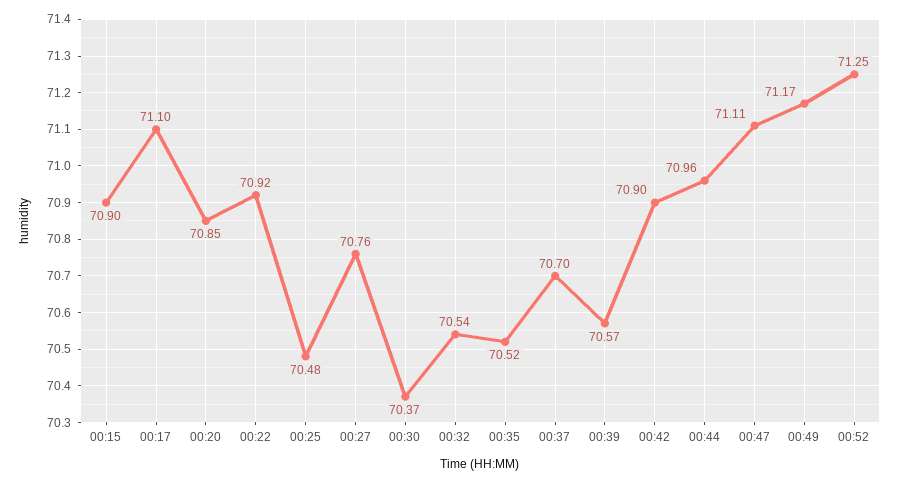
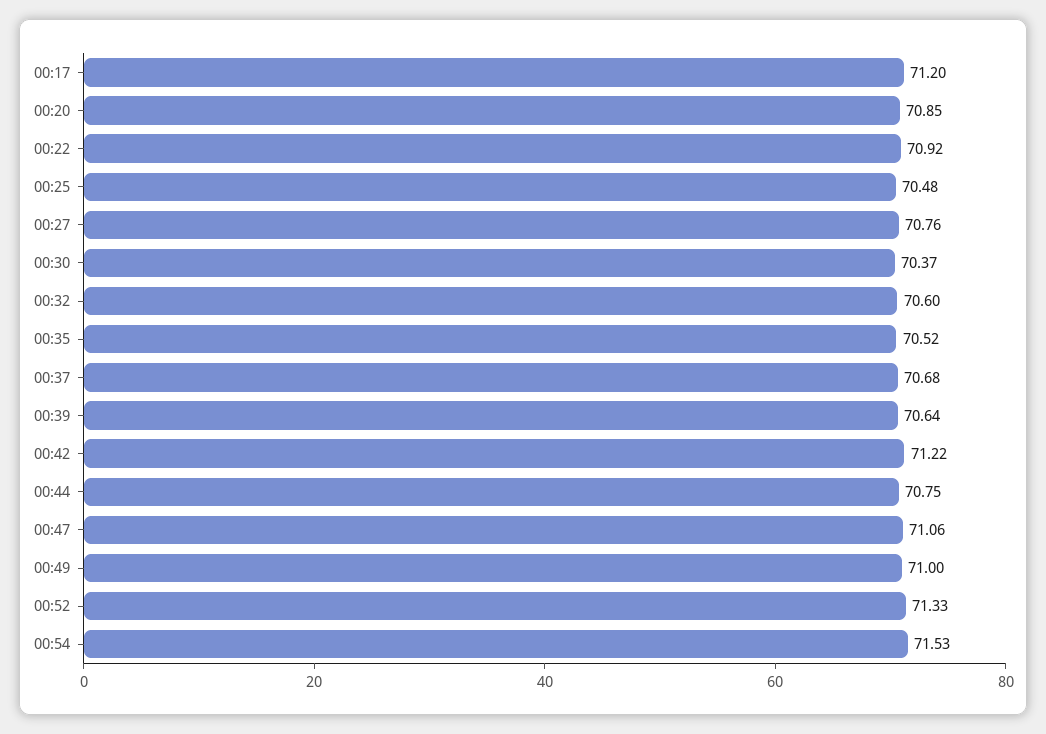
00:15: 70.9 -> none
00:17: 71.1 -> 71.2
00:32: 70.54 -> 70.6
00:37: 70.7 -> 70.68
00:39: 70.57 -> 70.64
00:42: 70.9 -> 71.22
00:44: 70.96 -> 70.75
00:47: 71.11 -> 71.06
00:49: 71.17 -> 71
00:52: 71.25 -> 71.33
00:54: none -> 71.53

